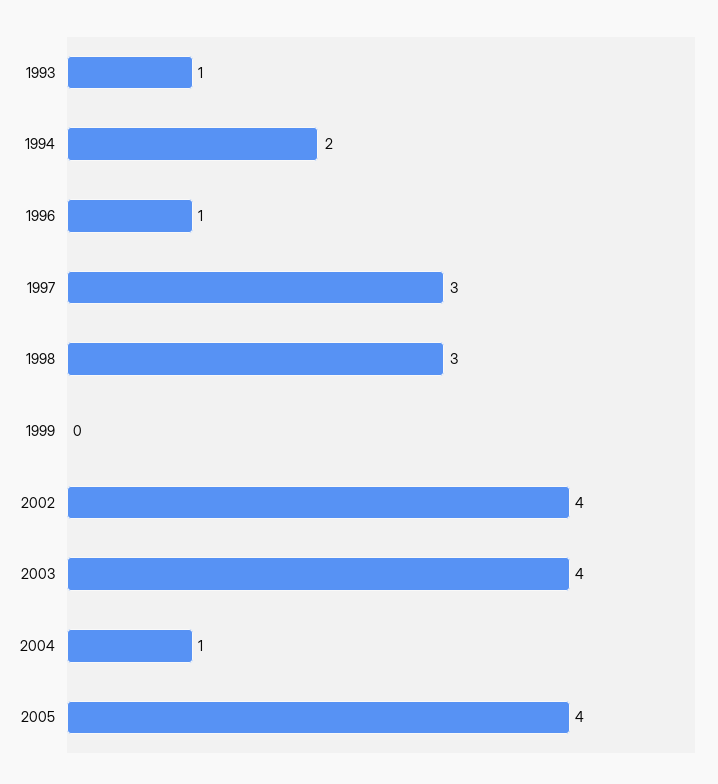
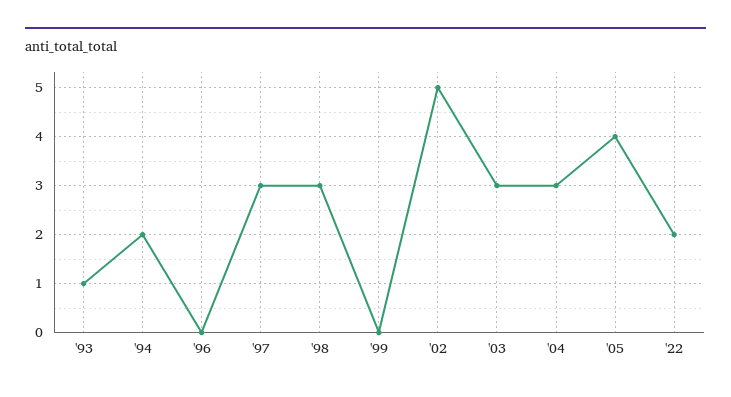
1996: 1 -> 0
2002: 4 -> 5
2003: 4 -> 3
2004: 1 -> 3
'22: none -> 2

